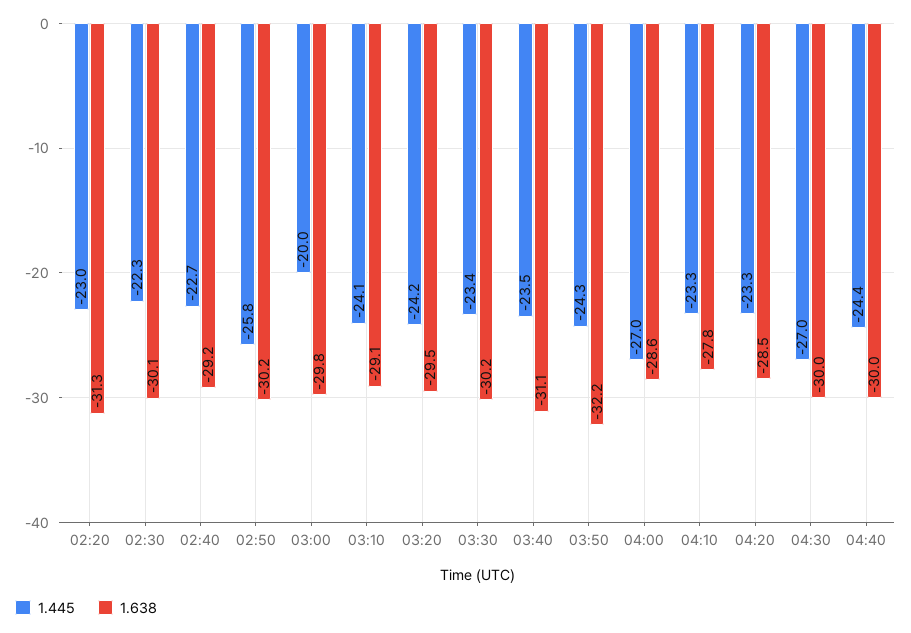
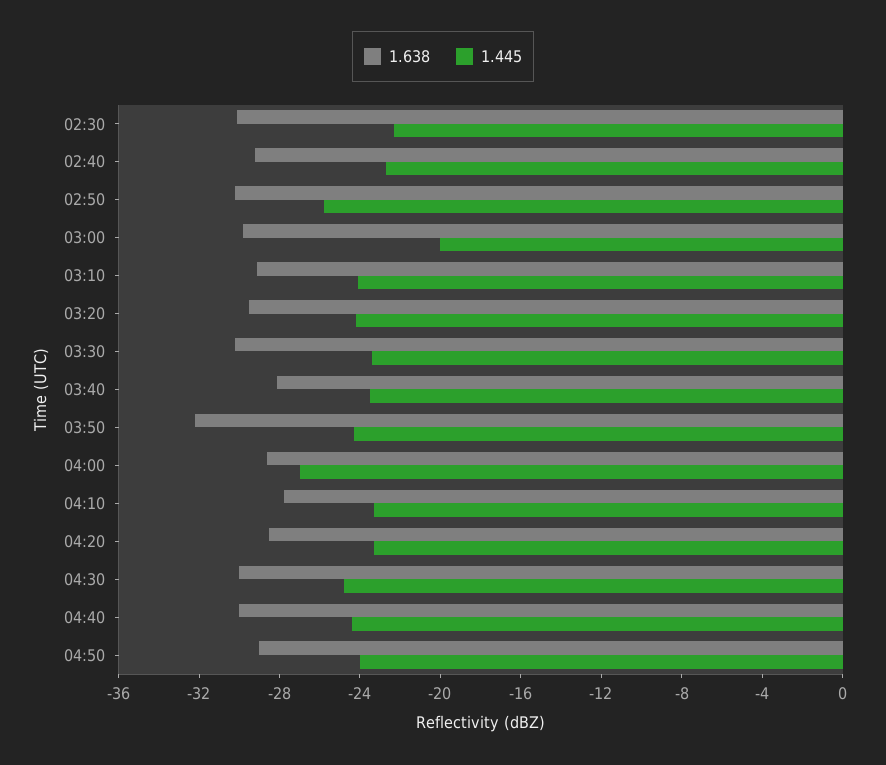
1.445, 02:20: -23 -> none
1.638, 02:20: -31.3 -> none
1.638, 03:40: -31.1 -> -28
1.445, 04:30: -27 -> -25
1.638, 04:50: none -> -29
1.445, 04:50: none -> -24

